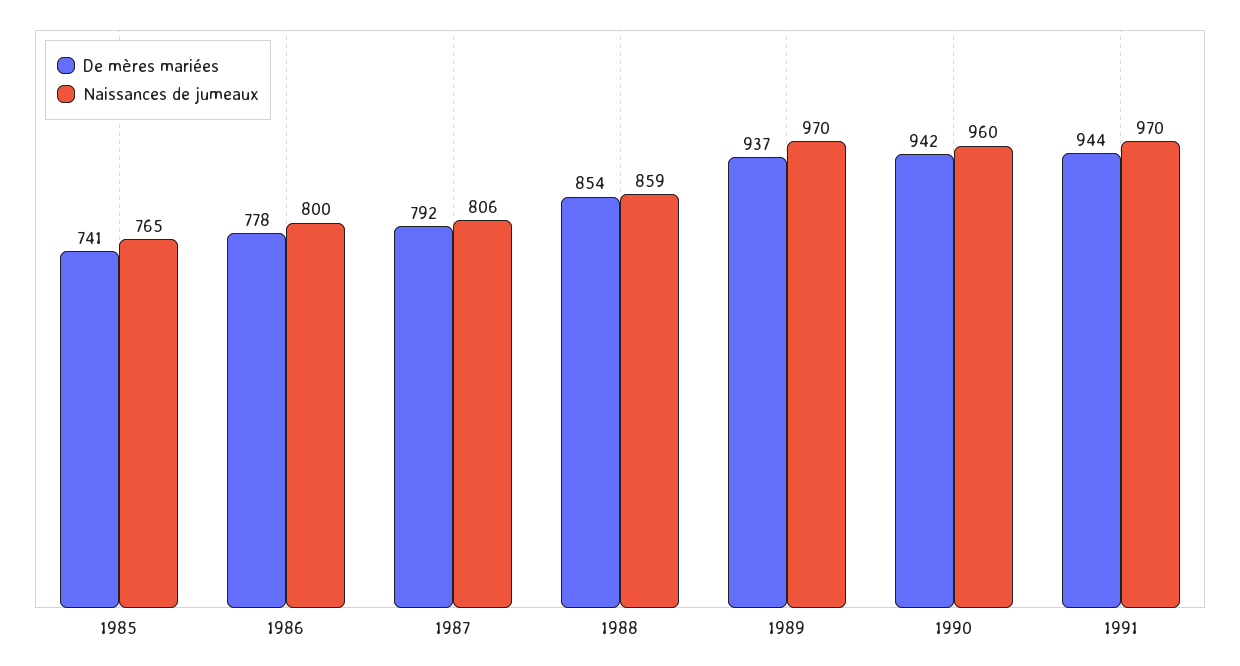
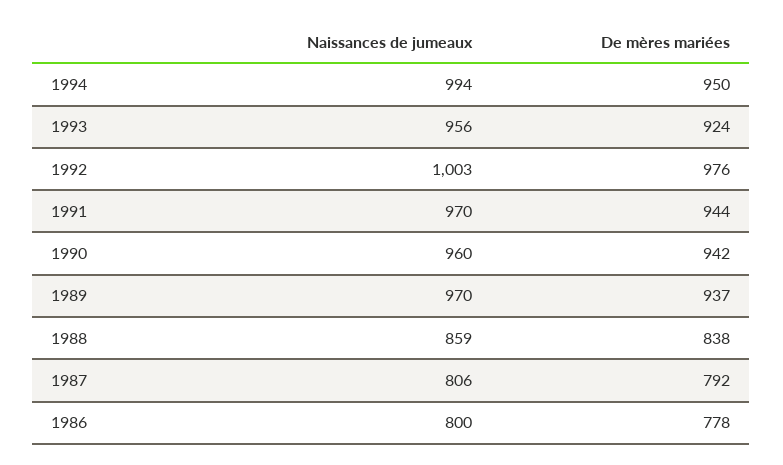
De mères mariées, 1985: 741 -> none
Naissances de jumeaux, 1985: 765 -> none
De mères mariées, 1988: 854 -> 838
Naissances de jumeaux, 1994: none -> 994
De mères mariées, 1994: none -> 950
Naissances de jumeaux, 1993: none -> 956
De mères mariées, 1993: none -> 924
Naissances de jumeaux, 1992: none -> 1003
De mères mariées, 1992: none -> 976

